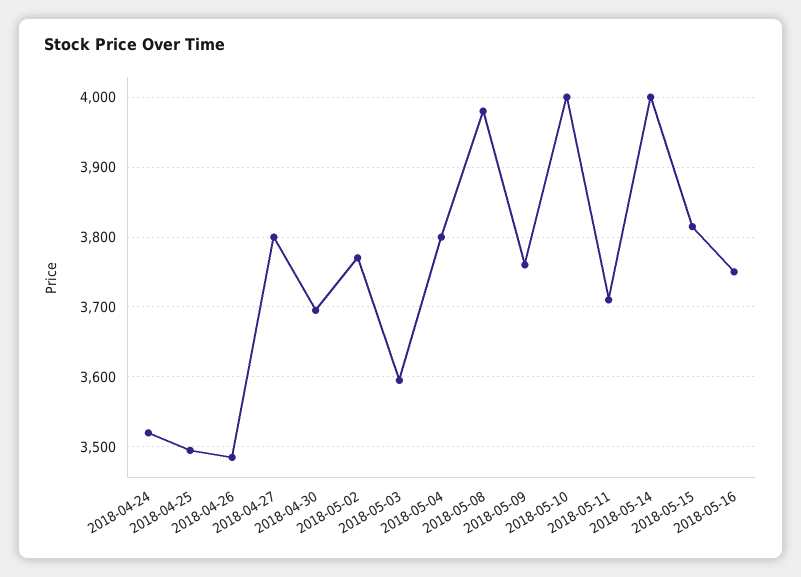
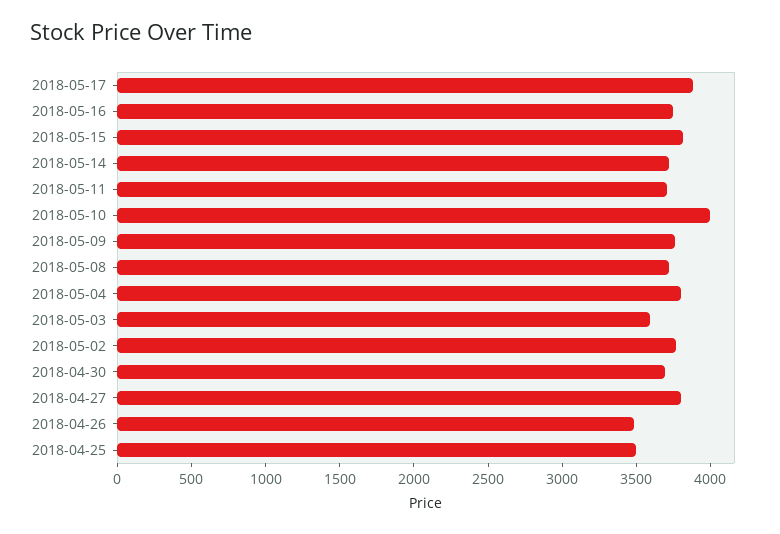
2018-04-24: 3520 -> none
2018-05-08: 3980 -> 3700
2018-05-14: 4000 -> 3700
2018-05-17: none -> 3900

